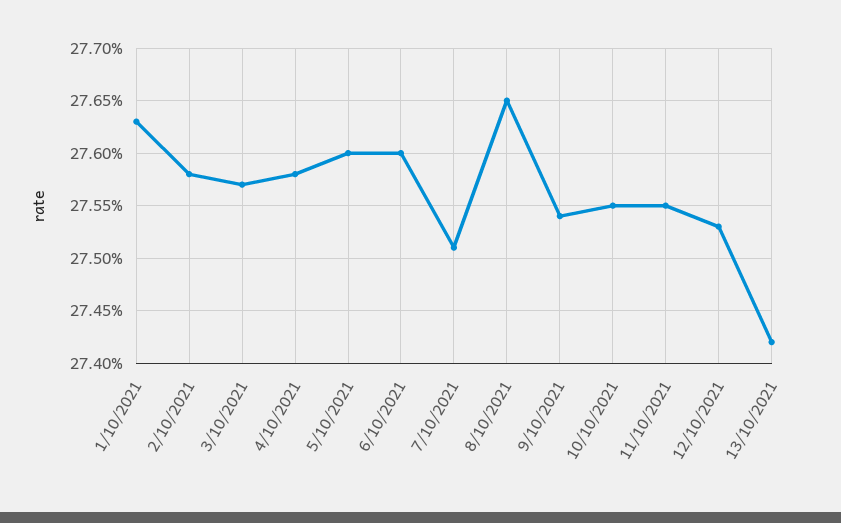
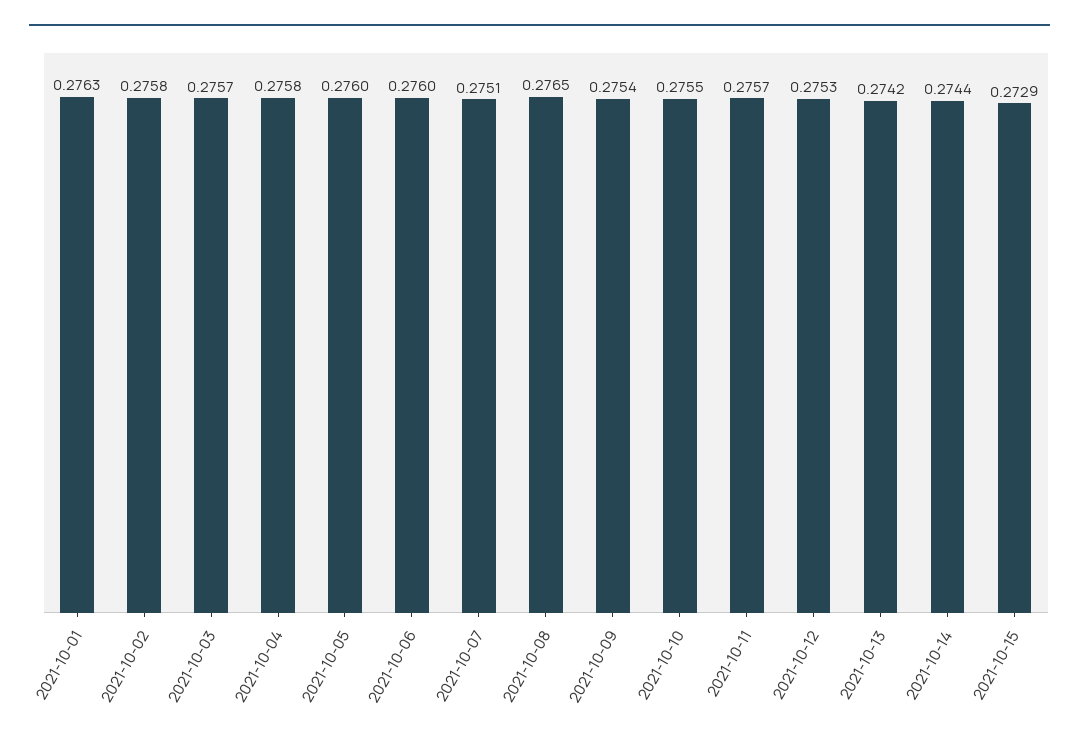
11/10/2021: 0.2755 -> 0.2757
2021-10-14: none -> 0.2744
2021-10-15: none -> 0.2729

